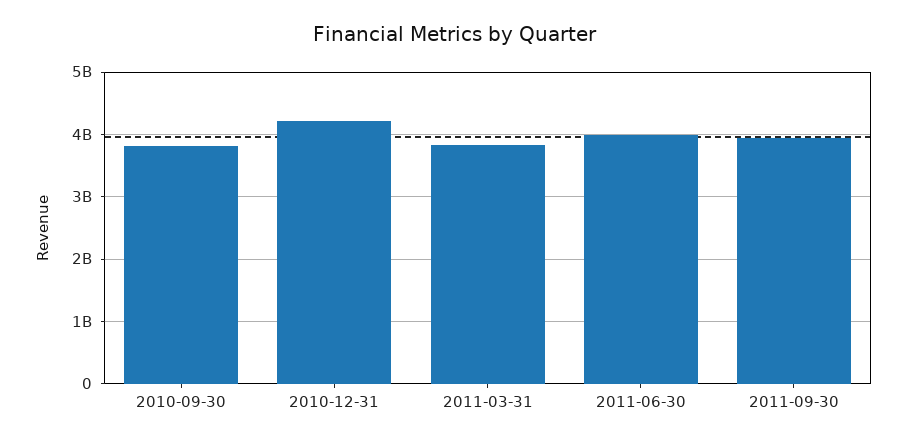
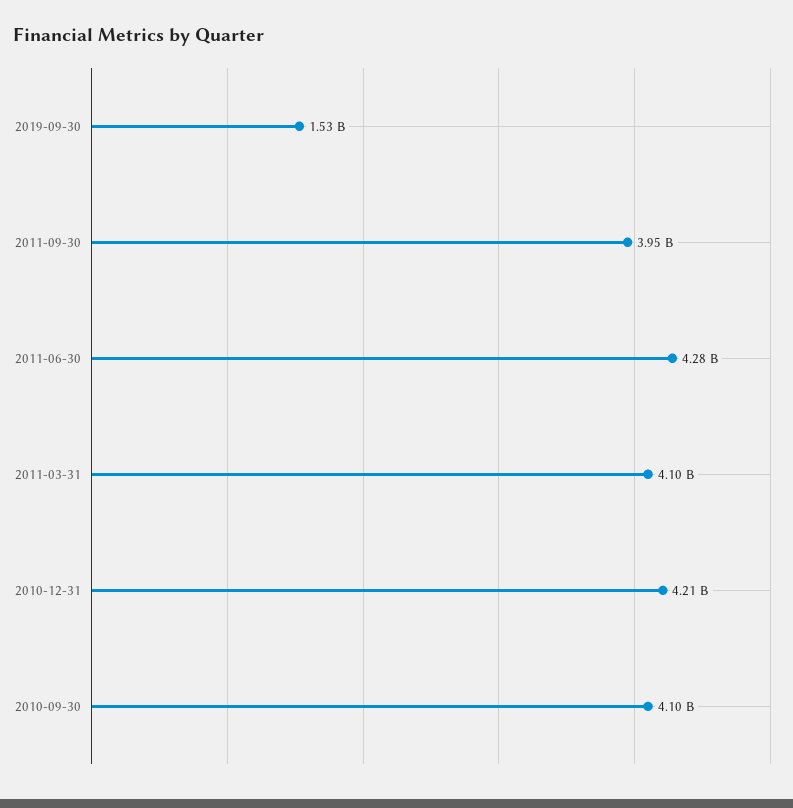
2010-09-30: 3800000000 -> 4100000000
2011-03-31: 3800000000 -> 4100000000
2011-06-30: 4000000000 -> 4280000000
2019-09-30: none -> 1530000000

